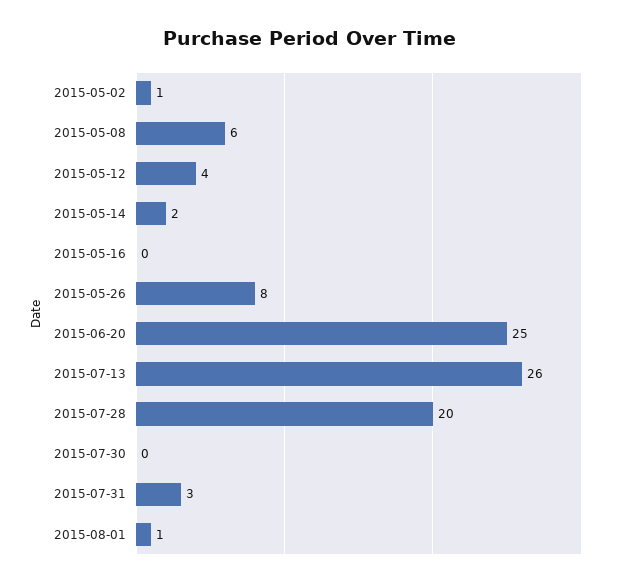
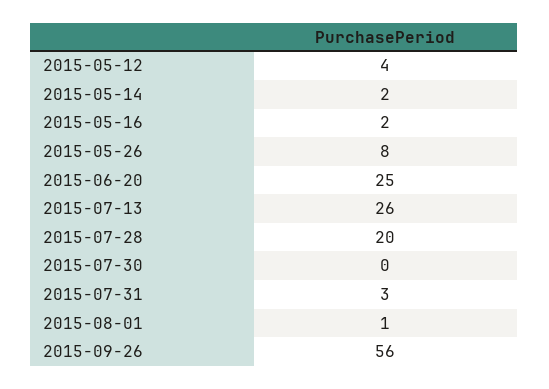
2015-05-02: 1 -> none
2015-05-08: 6 -> none
2015-05-16: 0 -> 2
2015-09-26: none -> 56

